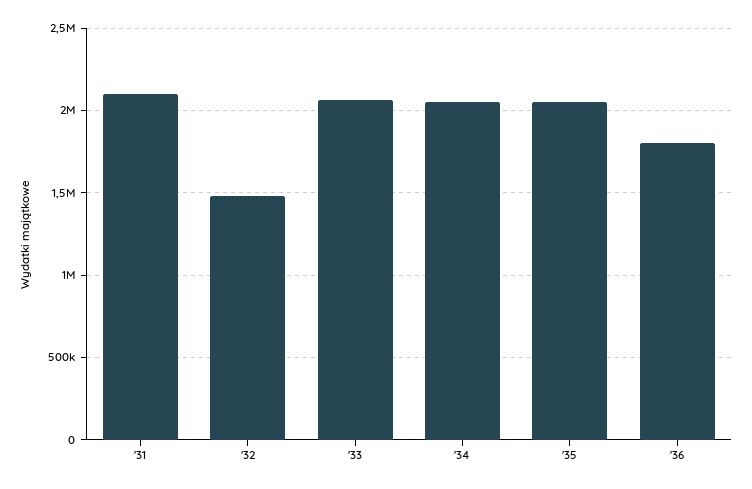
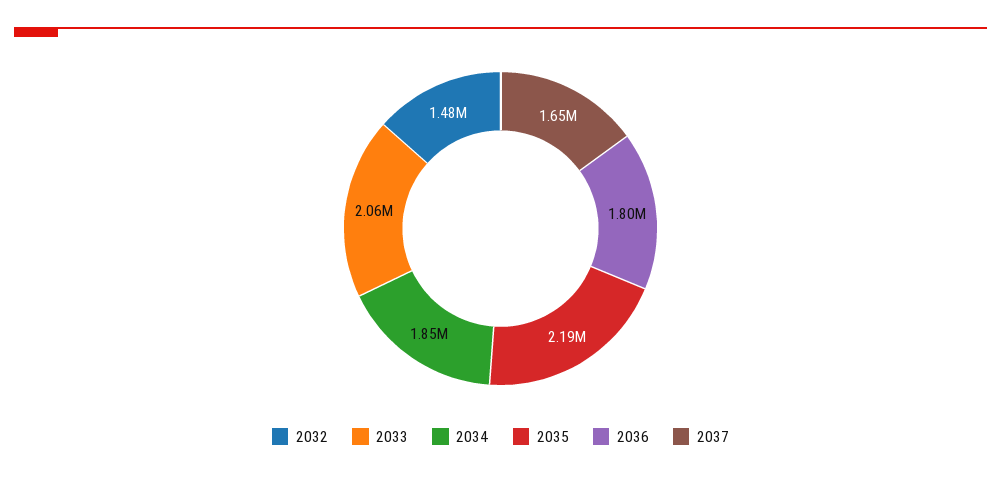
'31: 2100000 -> none
'34: 2050000 -> 1850000
'35: 2050000 -> 2190000
2037: none -> 1650000

